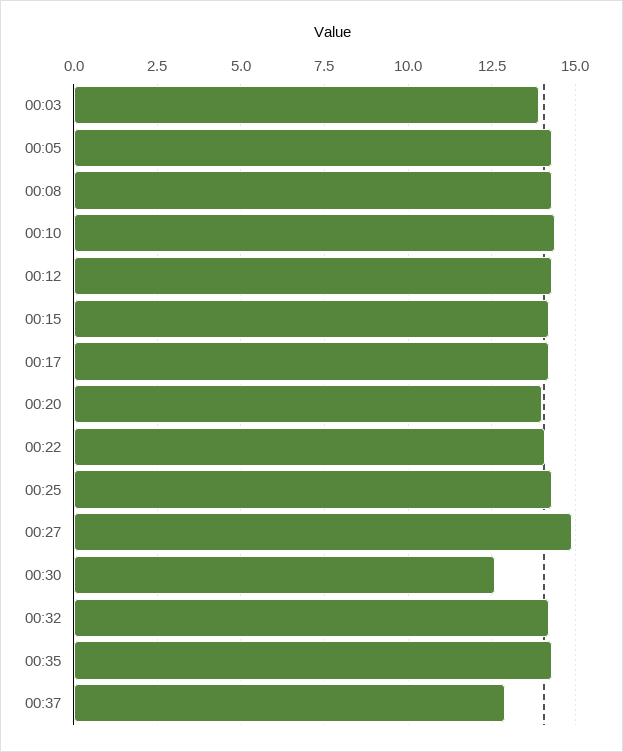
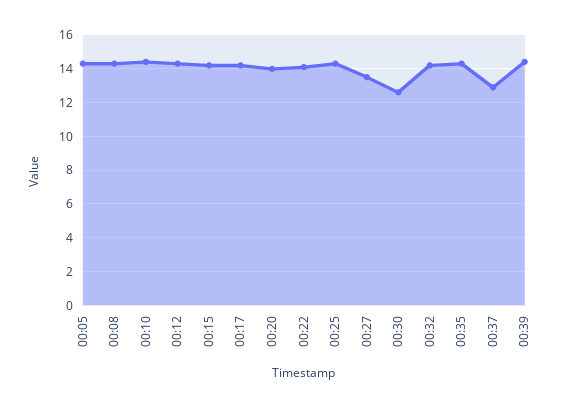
00:03: 14 -> none
00:27: 15 -> 13.5
00:39: none -> 14.5

